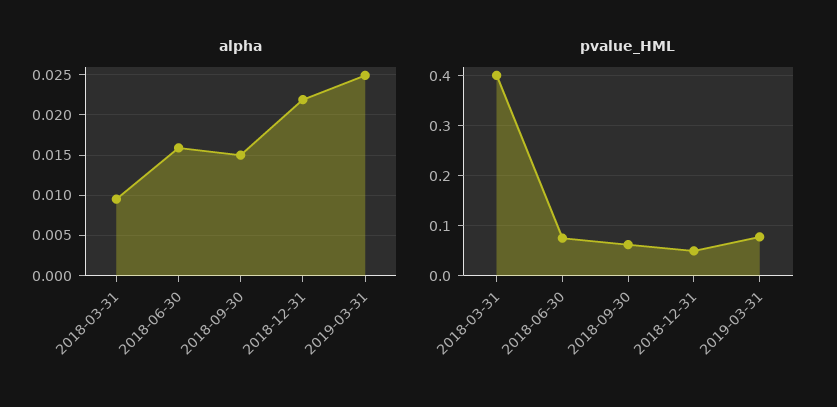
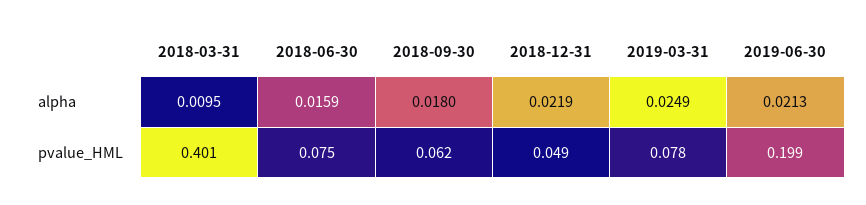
alpha, 2018-09-30: 0.015 -> 0.018
alpha, 2019-06-30: none -> 0.0213
pvalue_HML, 2019-06-30: none -> 0.199

